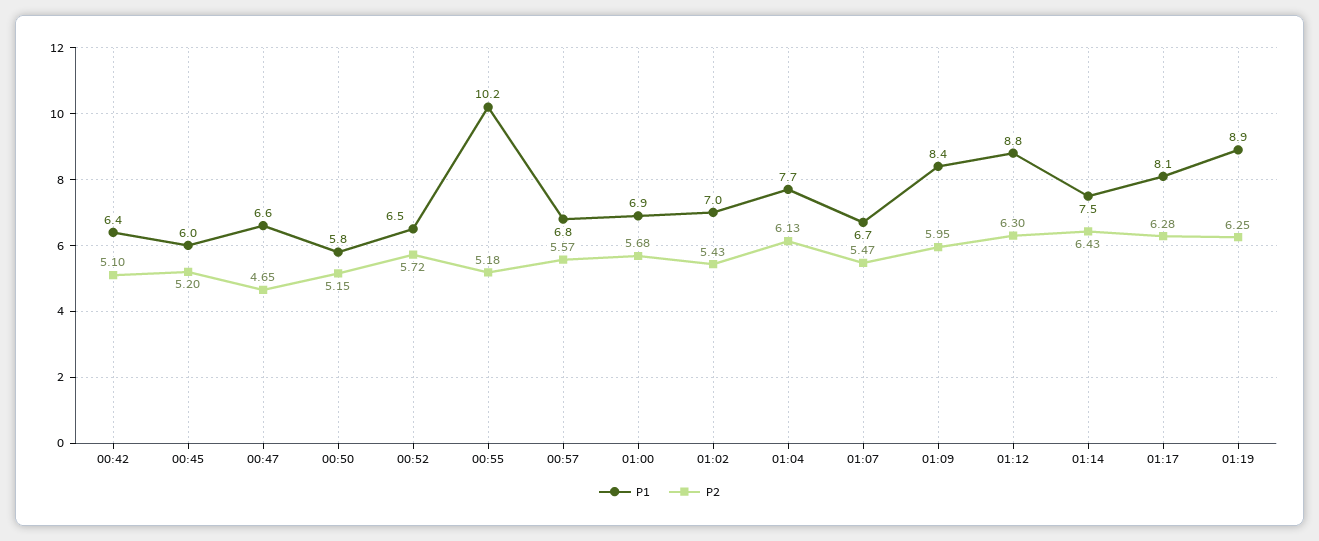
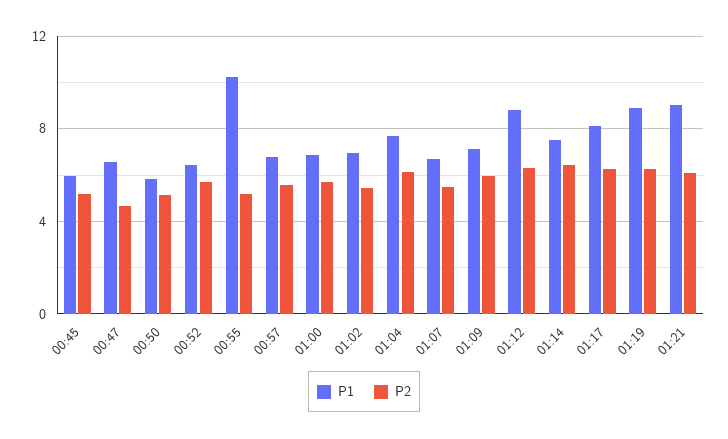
P1, 00:42: 6.4 -> none
P2, 00:42: 5.1 -> none
P1, 01:09: 8.4 -> 7
P1, 01:21: none -> 9
P2, 01:21: none -> 6

